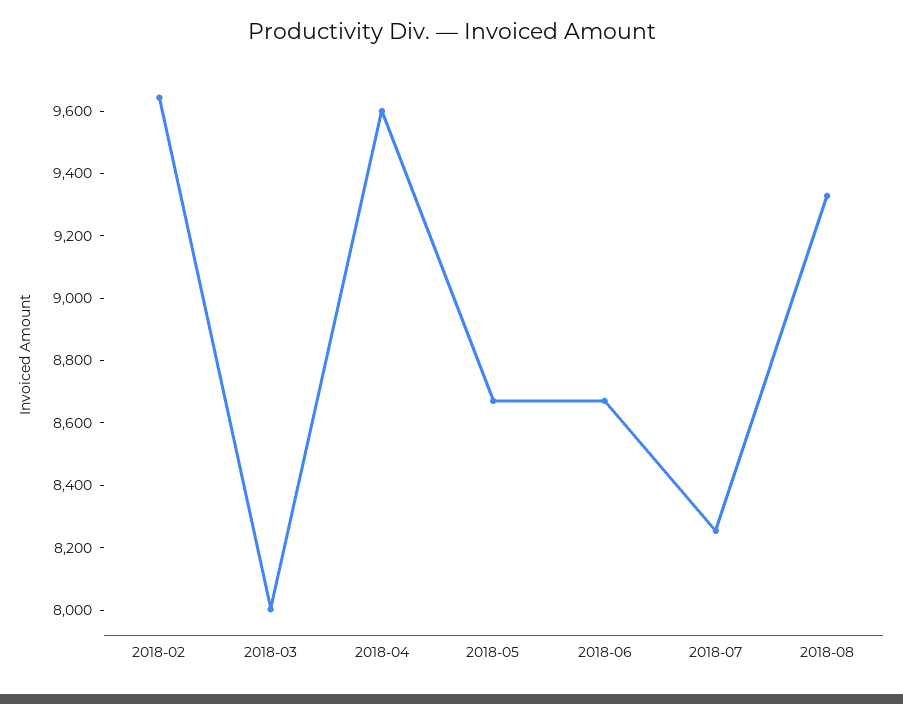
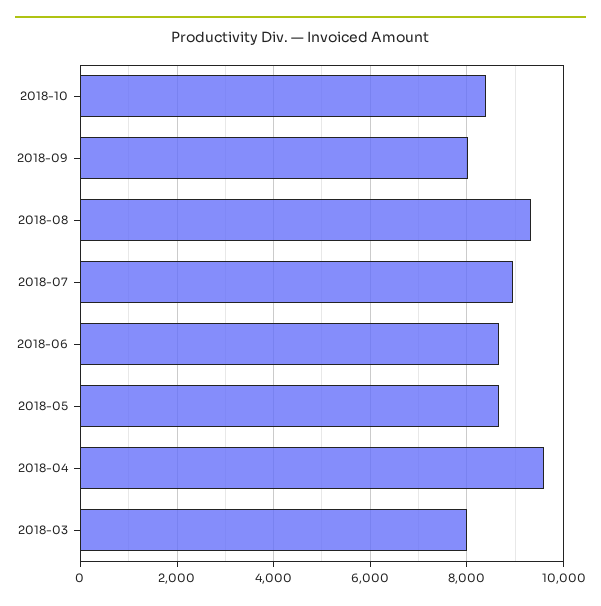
2018-02: 9650 -> none
2018-07: 8250 -> 9000
2018-10: none -> 8400
2018-09: none -> 8000

